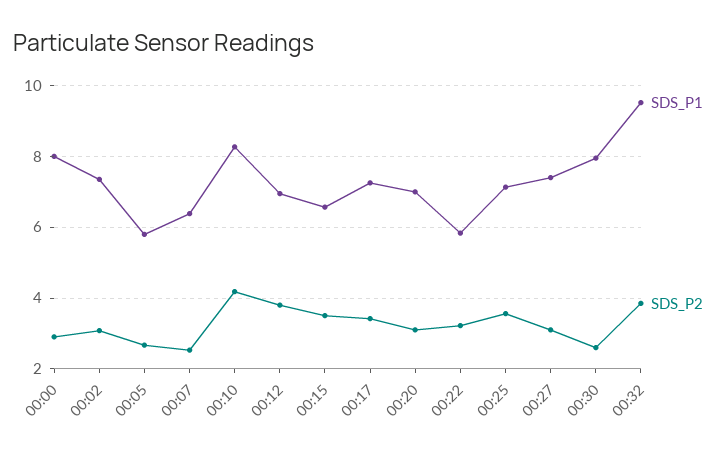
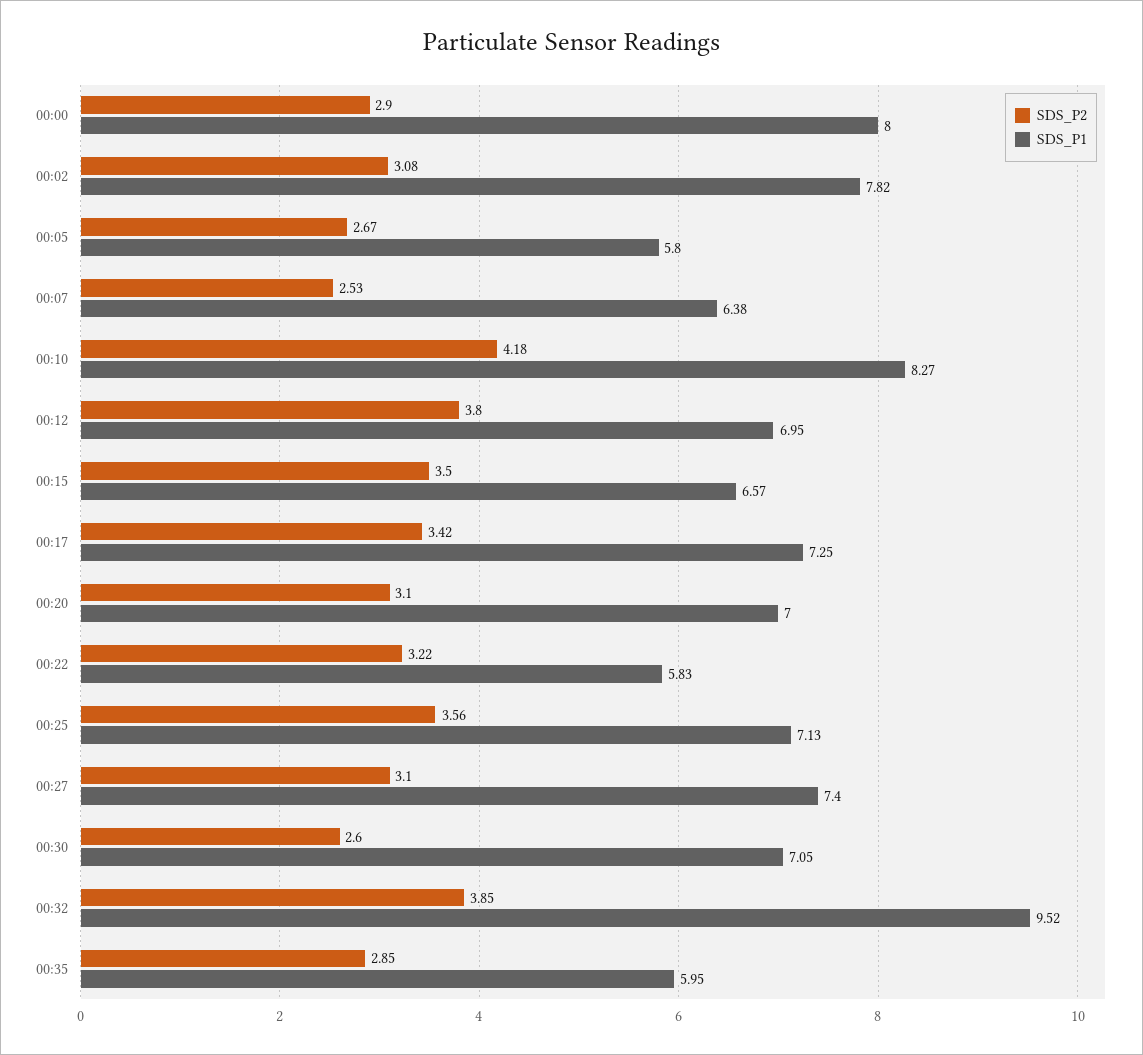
SDS_P1, 00:02: 7.4 -> 7.82
SDS_P1, 00:30: 8 -> 7.05
SDS_P2, 00:35: none -> 2.85
SDS_P1, 00:35: none -> 5.95

